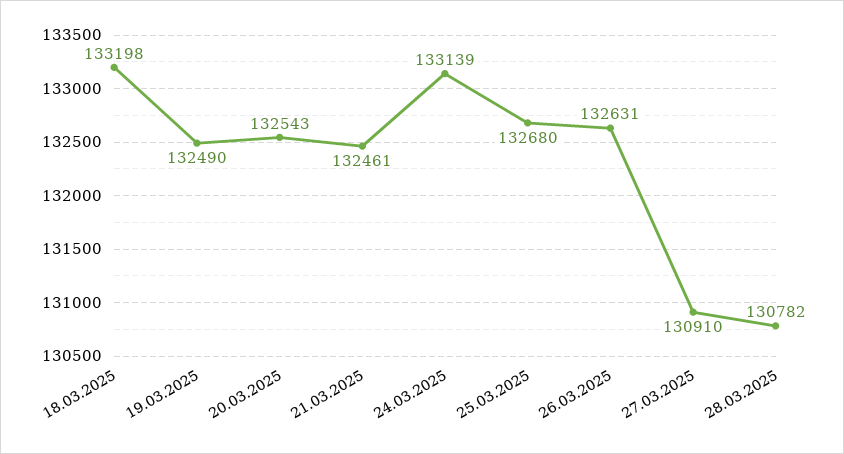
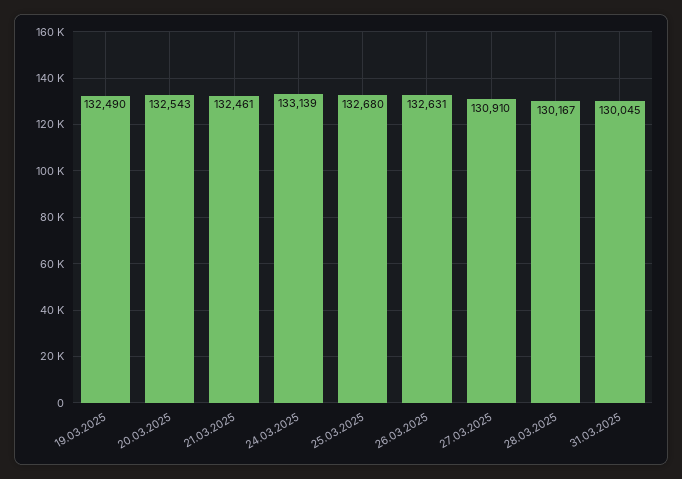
18.03.2025: 133198 -> none
28.03.2025: 130782 -> 130167
31.03.2025: none -> 130045

